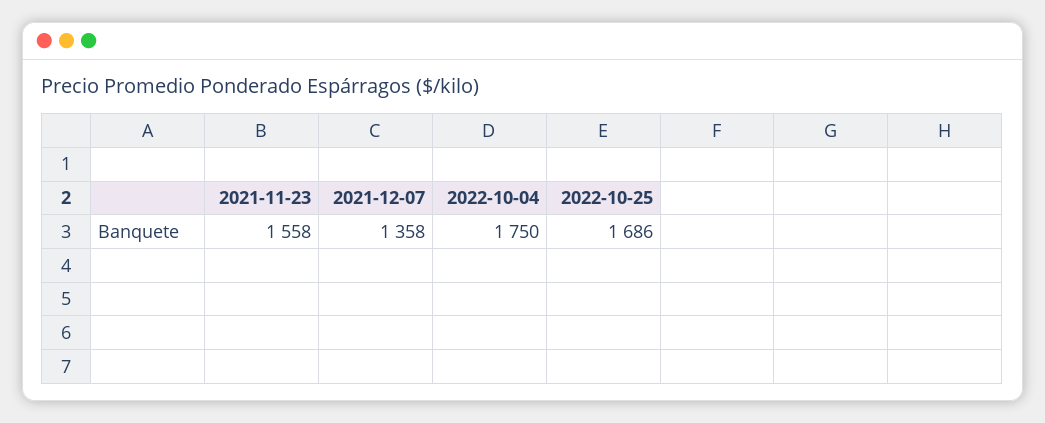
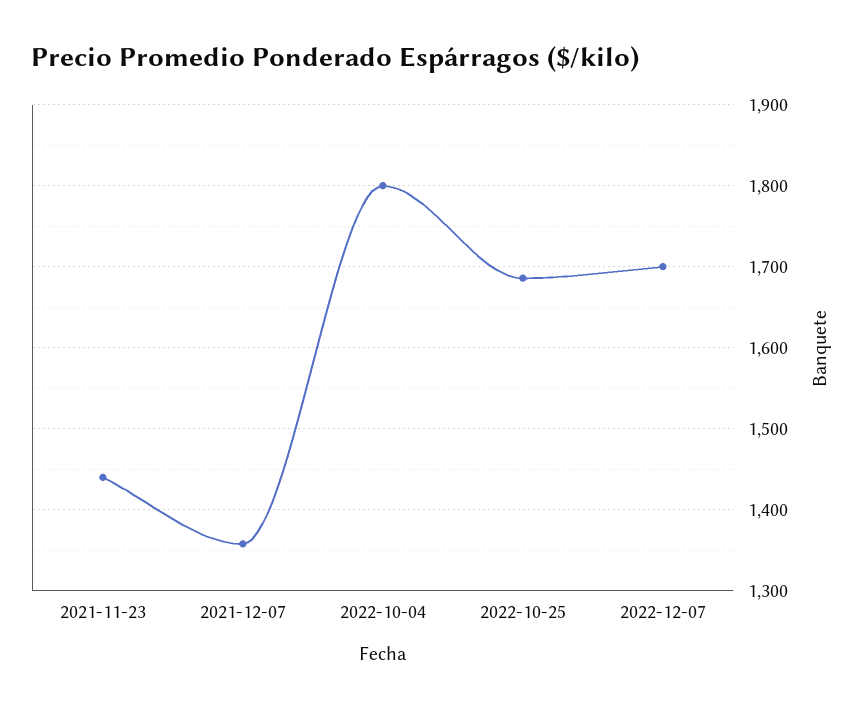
2021-11-23: 1558 -> 1440
2022-10-04: 1750 -> 1800
2022-12-07: none -> 1700

